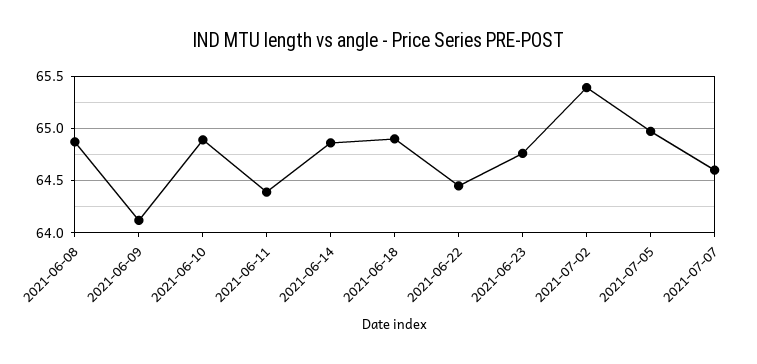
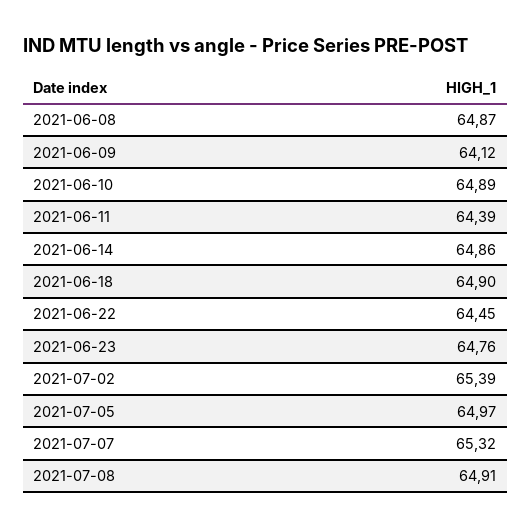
2021-07-07: 64.6 -> 65.32
2021-07-08: none -> 64.91

